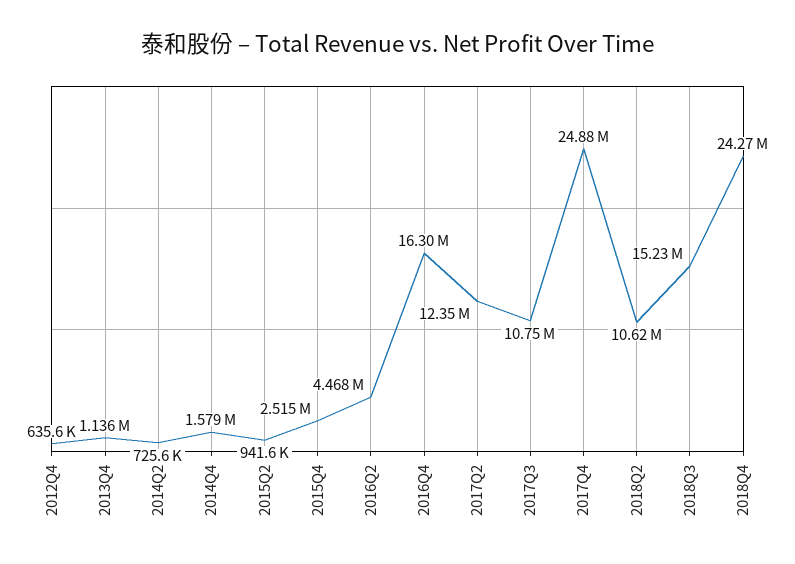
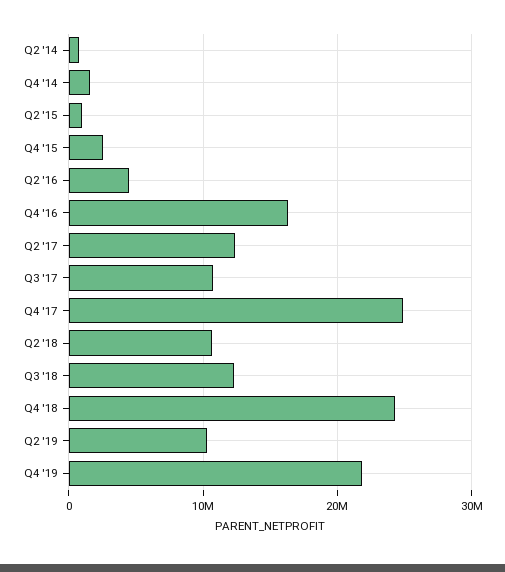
2012Q4: 635600 -> none
2013Q4: 1136000 -> none
2018Q3: 15230000 -> 12000000
Q2 '19: none -> 10000000
Q4 '19: none -> 22000000

